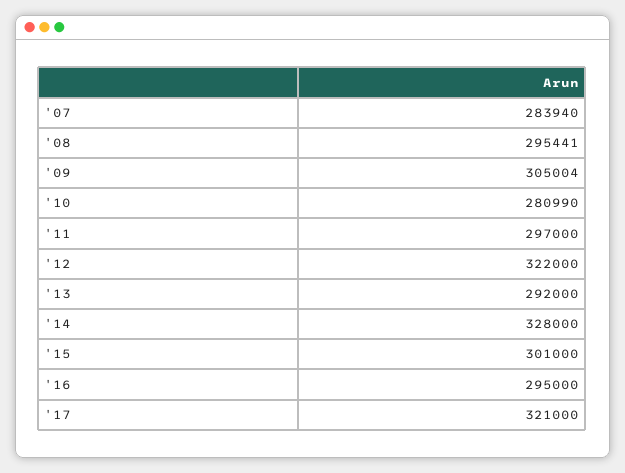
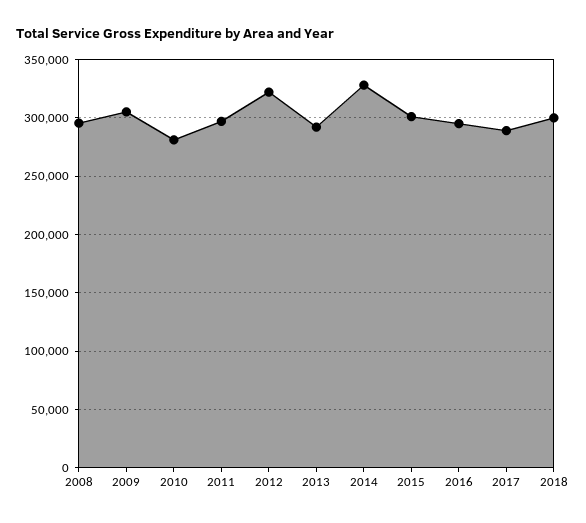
'07: 283940 -> none
'17: 321000 -> 290000
2018: none -> 300000

